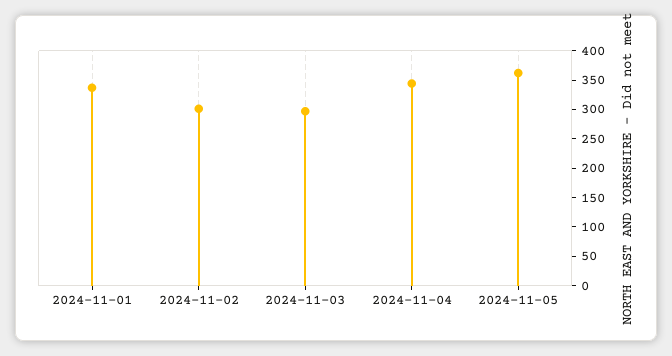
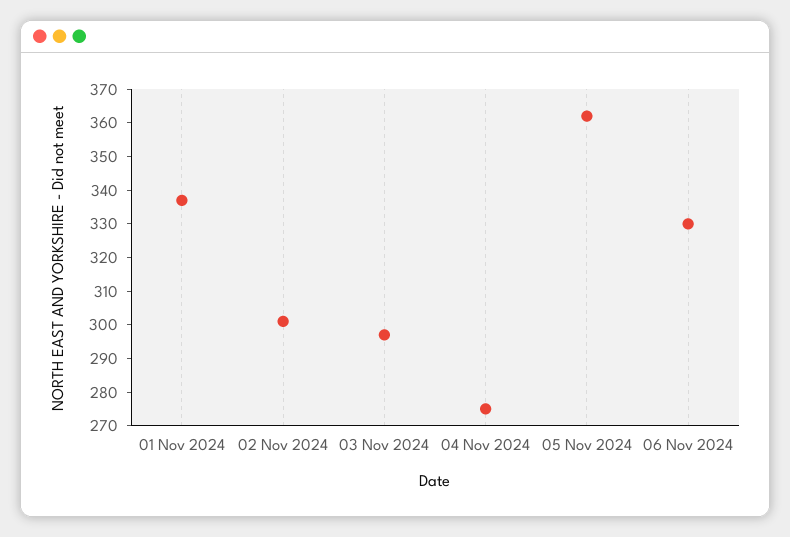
2024-11-04: 350 -> 275
06 Nov 2024: none -> 330

